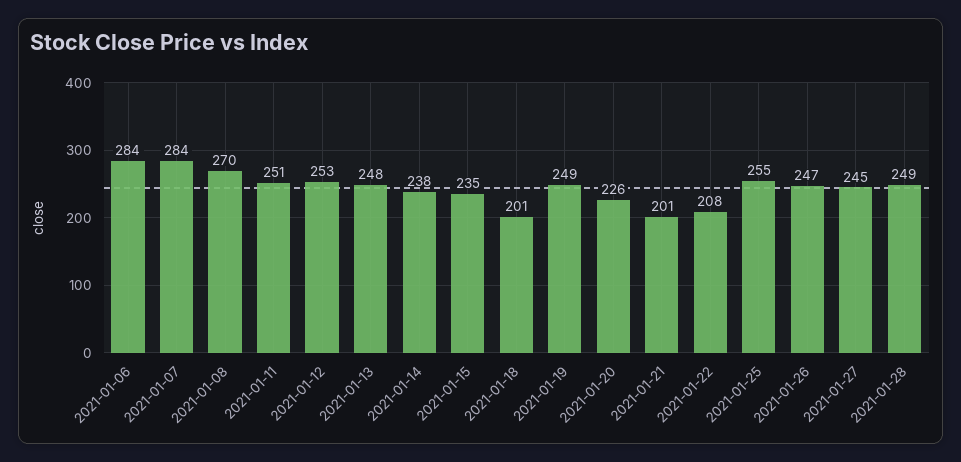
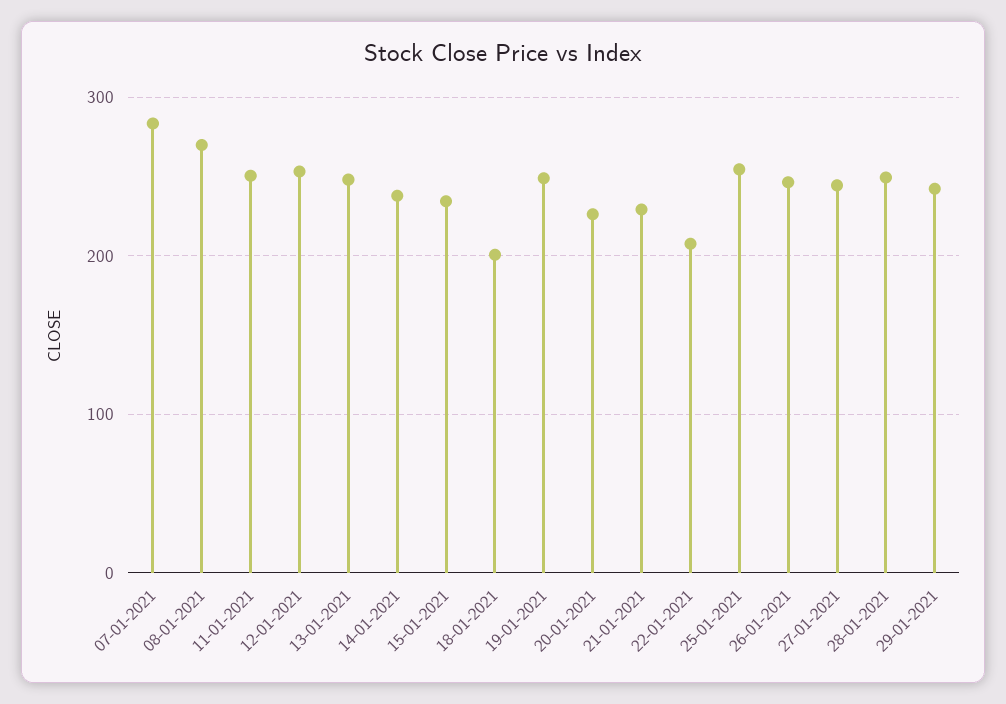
2021-01-06: 284 -> none
2021-01-21: 201 -> 230
29-01-2021: none -> 240

